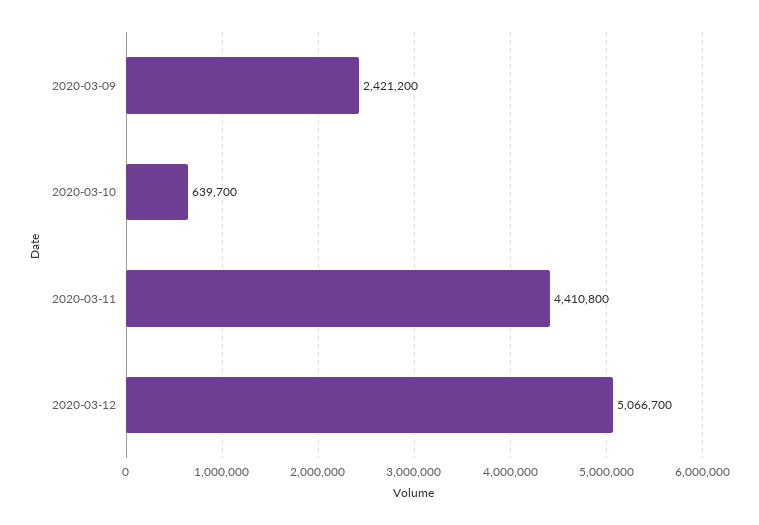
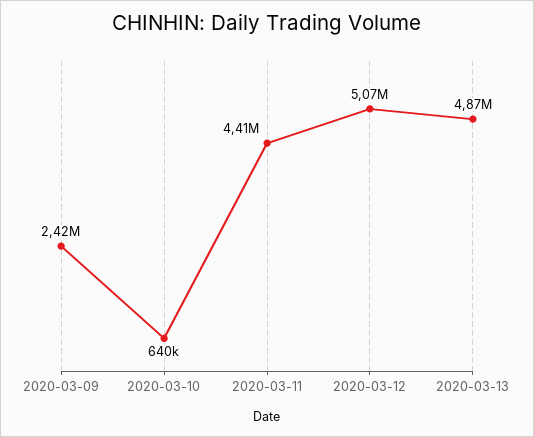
2020-03-13: none -> 4870000

